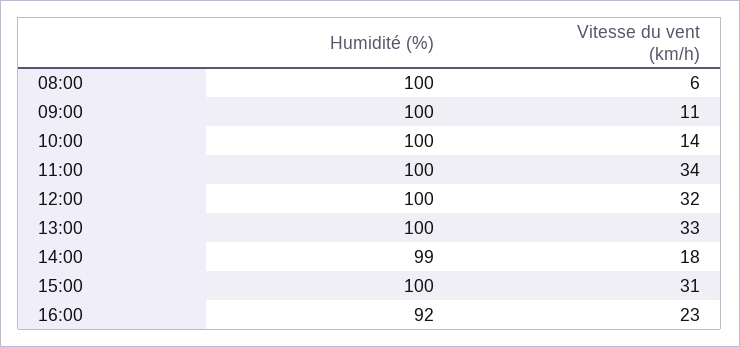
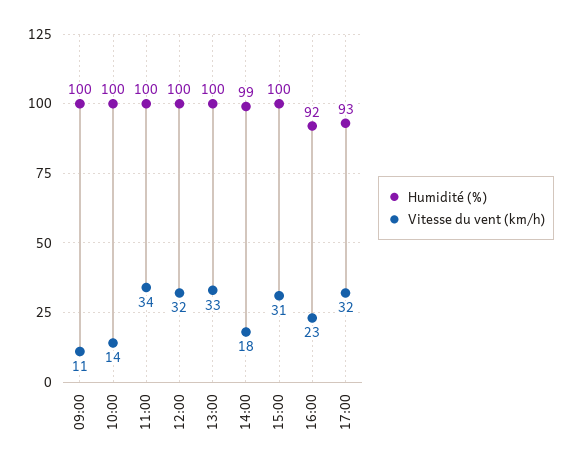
Humidité (%), 08:00: 100 -> none
Vitesse du vent (km/h), 08:00: 6 -> none
Humidité (%), 17:00: none -> 93
Vitesse du vent (km/h), 17:00: none -> 32

